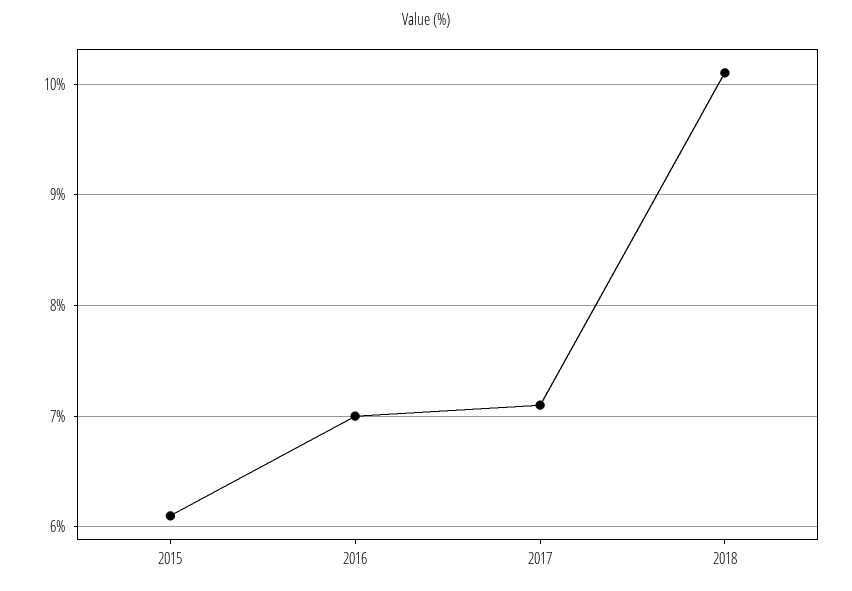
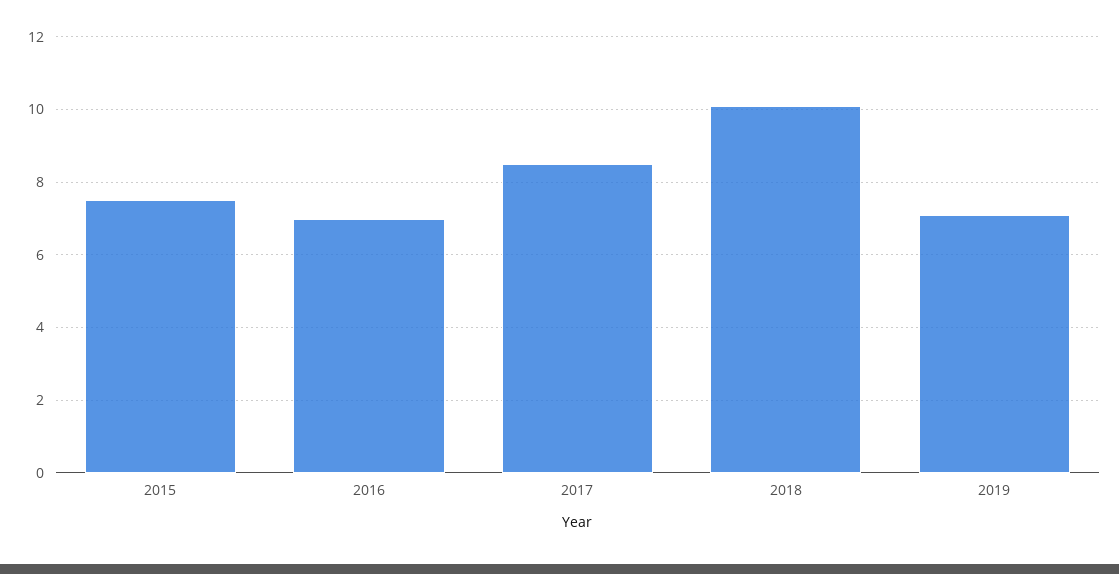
2015: 6.1 -> 7.5
2017: 7.1 -> 8.5
2019: none -> 7

